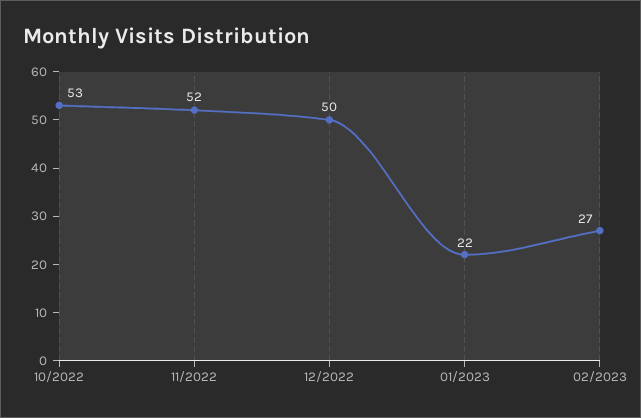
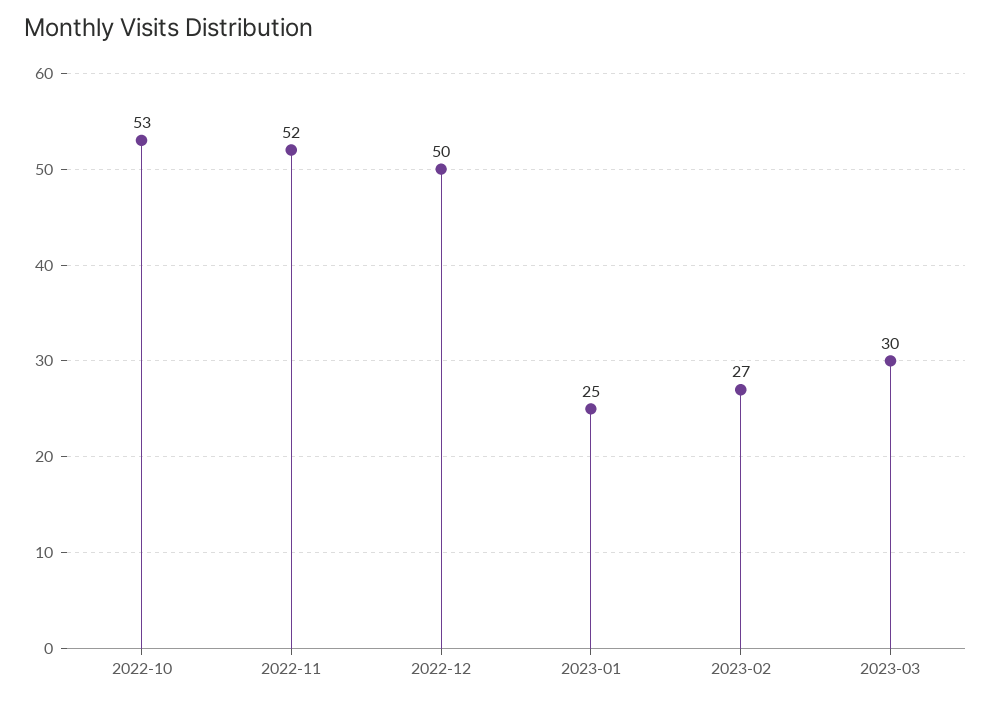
01/2023: 22 -> 25
2023-03: none -> 30

